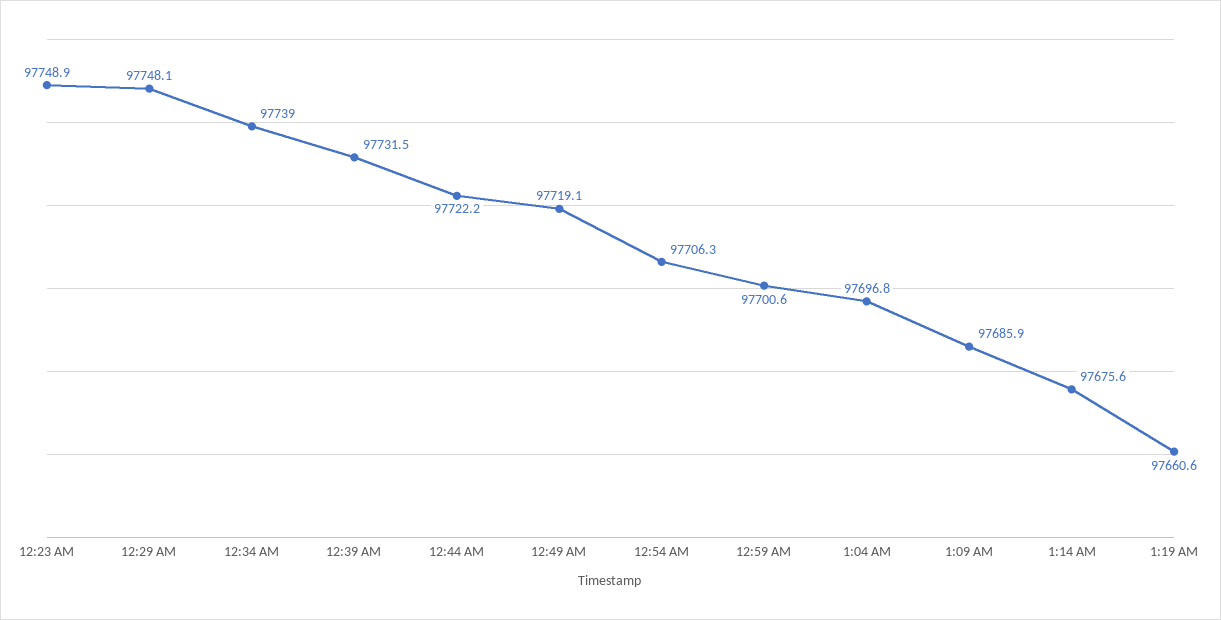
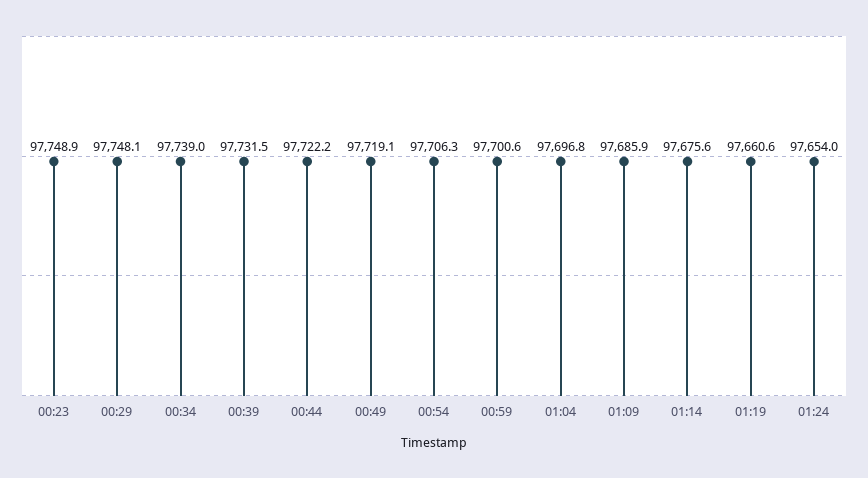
01:24: none -> 97654

